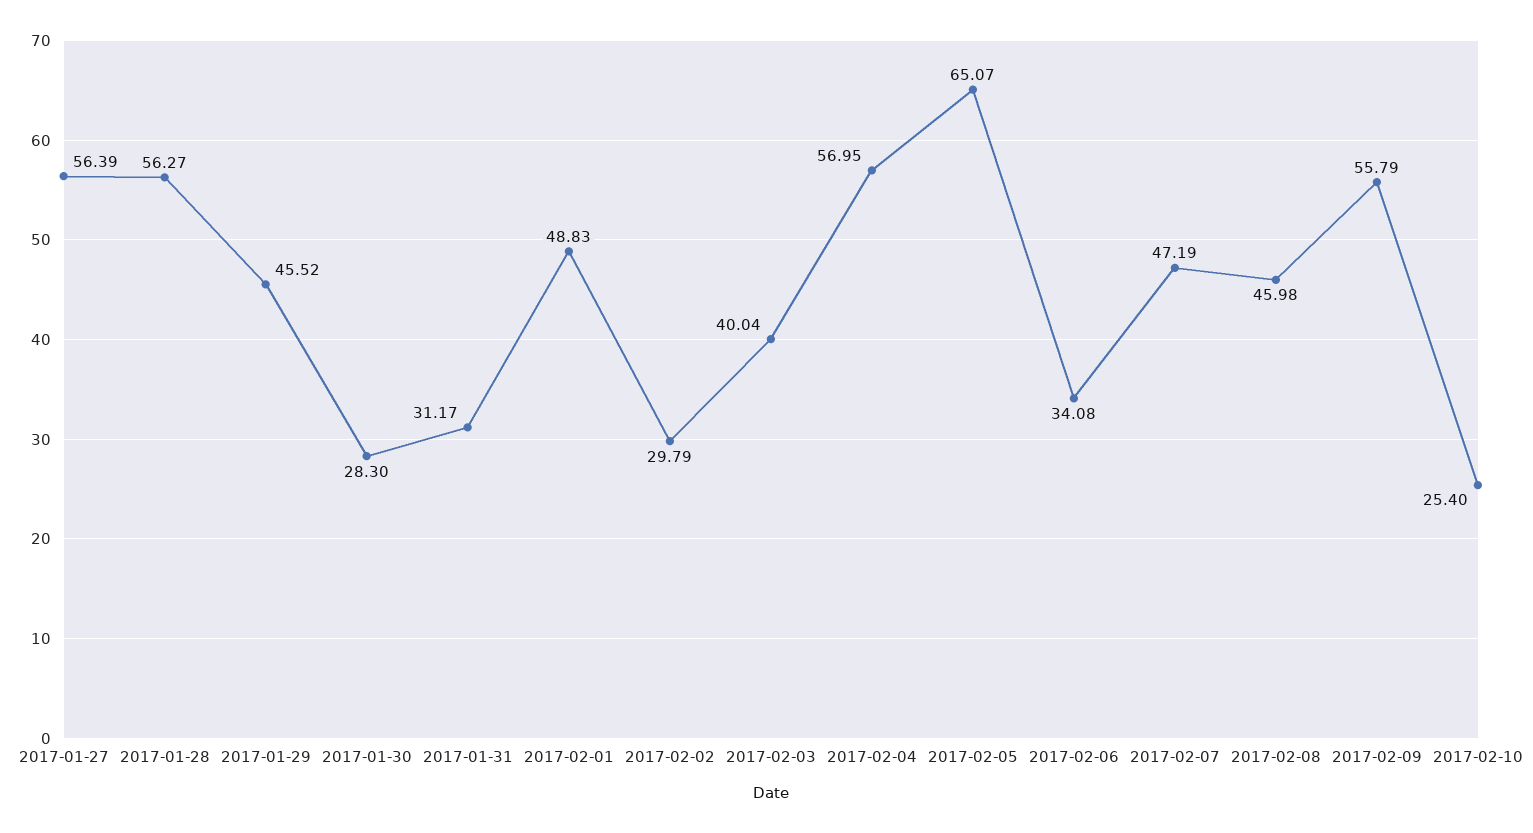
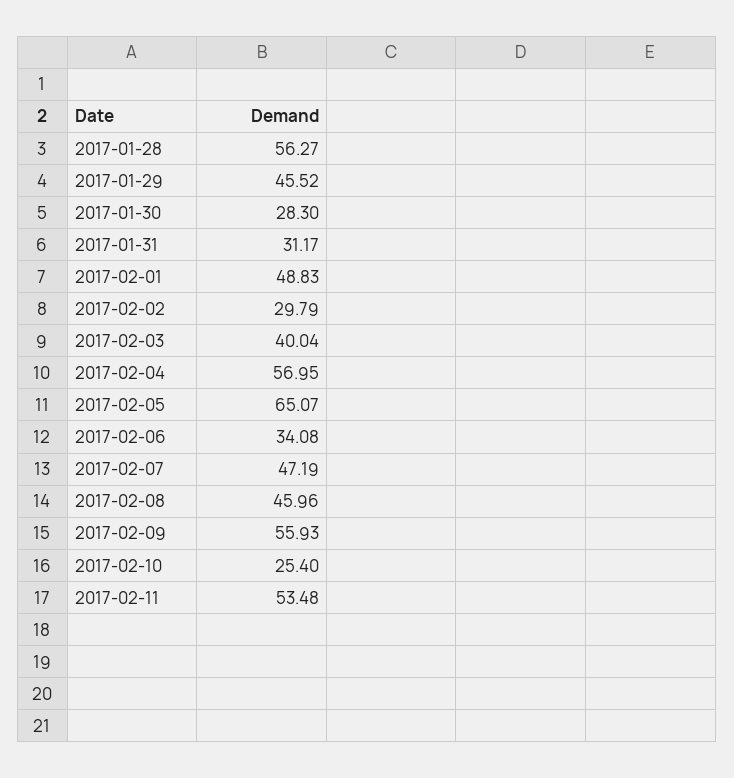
2017-01-27: 56.39 -> none
2017-02-08: 45.98 -> 45.96
2017-02-09: 55.79 -> 55.93
2017-02-11: none -> 53.48

